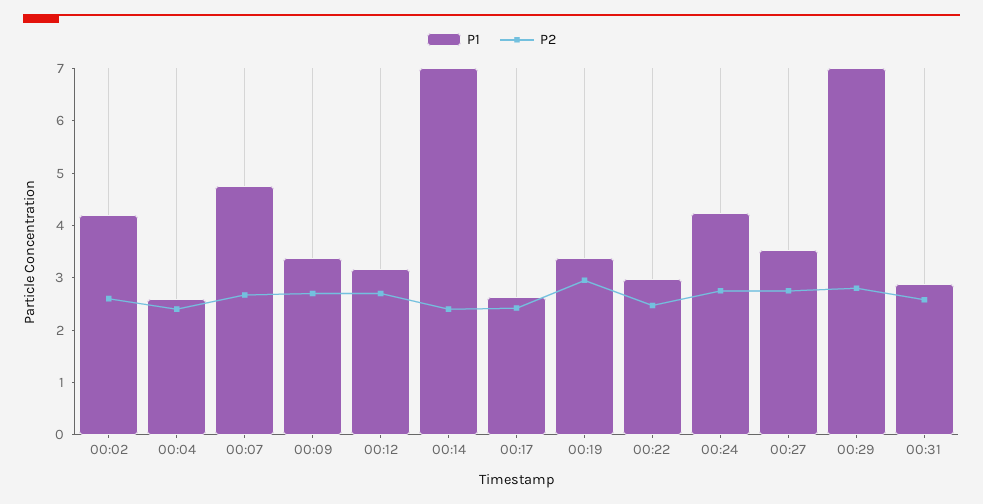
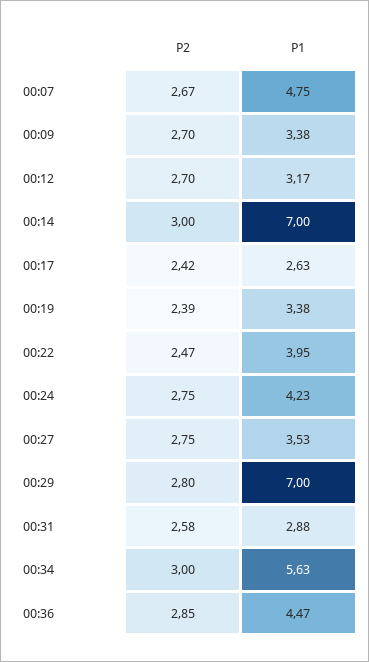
P1, 00:02: 4.2 -> none
P2, 00:02: 2.6 -> none
P1, 00:04: 2.6 -> none
P2, 00:04: 2.4 -> none
P2, 00:14: 2.4 -> 3
P2, 00:19: 3 -> 2.39
P1, 00:22: 3 -> 3.95
P2, 00:34: none -> 3
P1, 00:34: none -> 5.63
P2, 00:36: none -> 2.85
P1, 00:36: none -> 4.47

